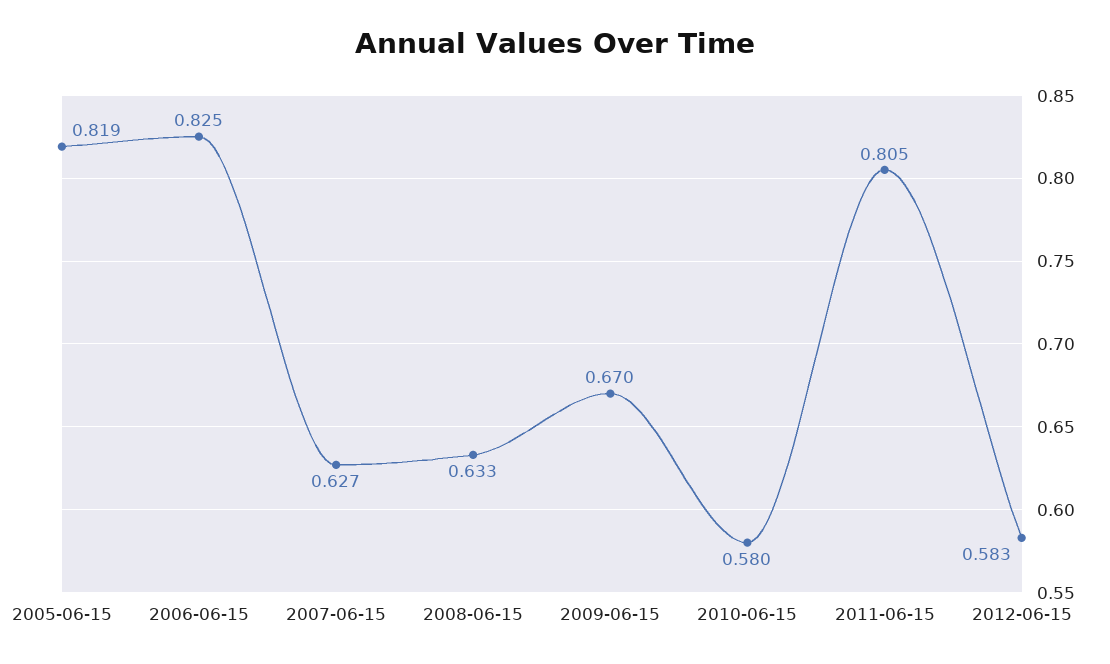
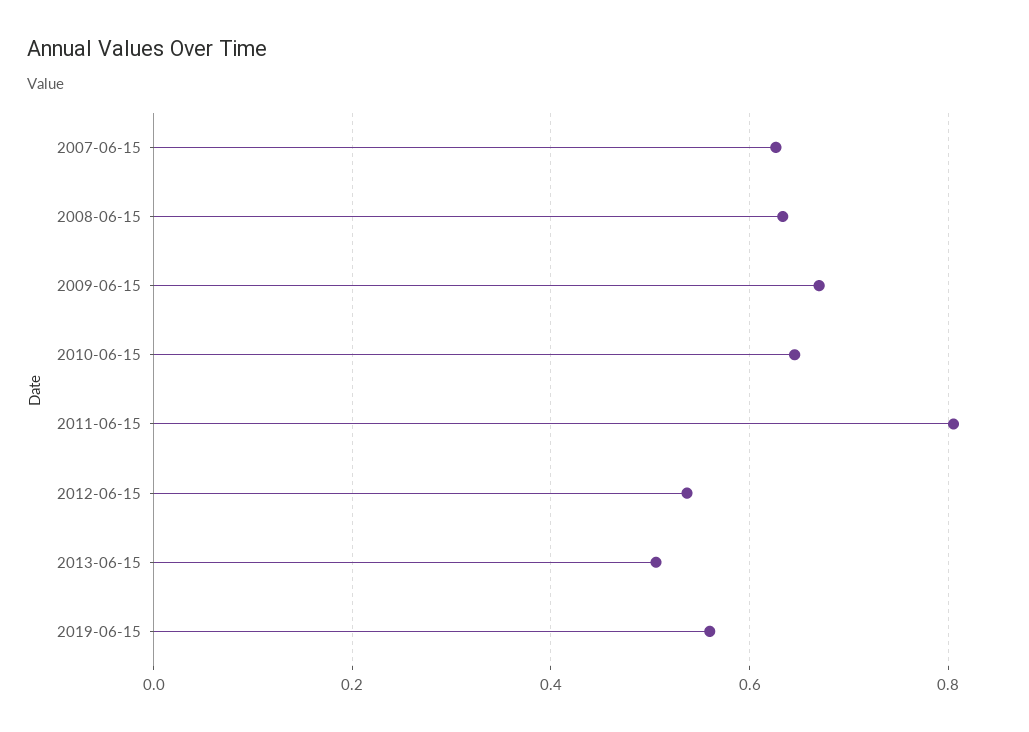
2005-06-15: 0.819 -> none
2006-06-15: 0.825 -> none
2010-06-15: 0.58 -> 0.64
2012-06-15: 0.583 -> 0.54
2013-06-15: none -> 0.5
2019-06-15: none -> 0.56

